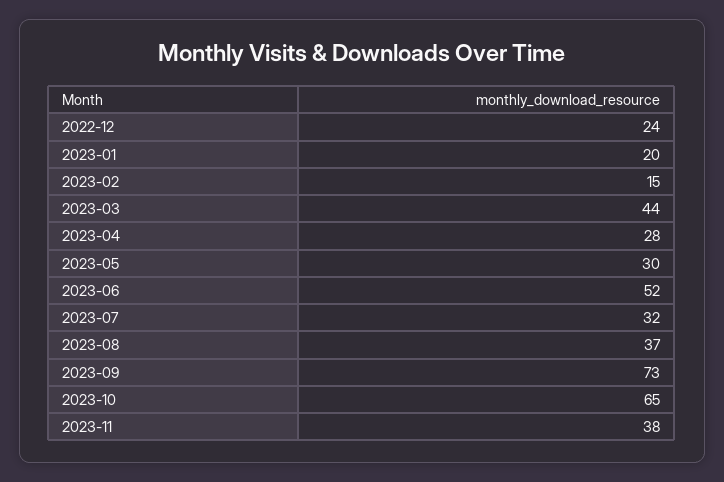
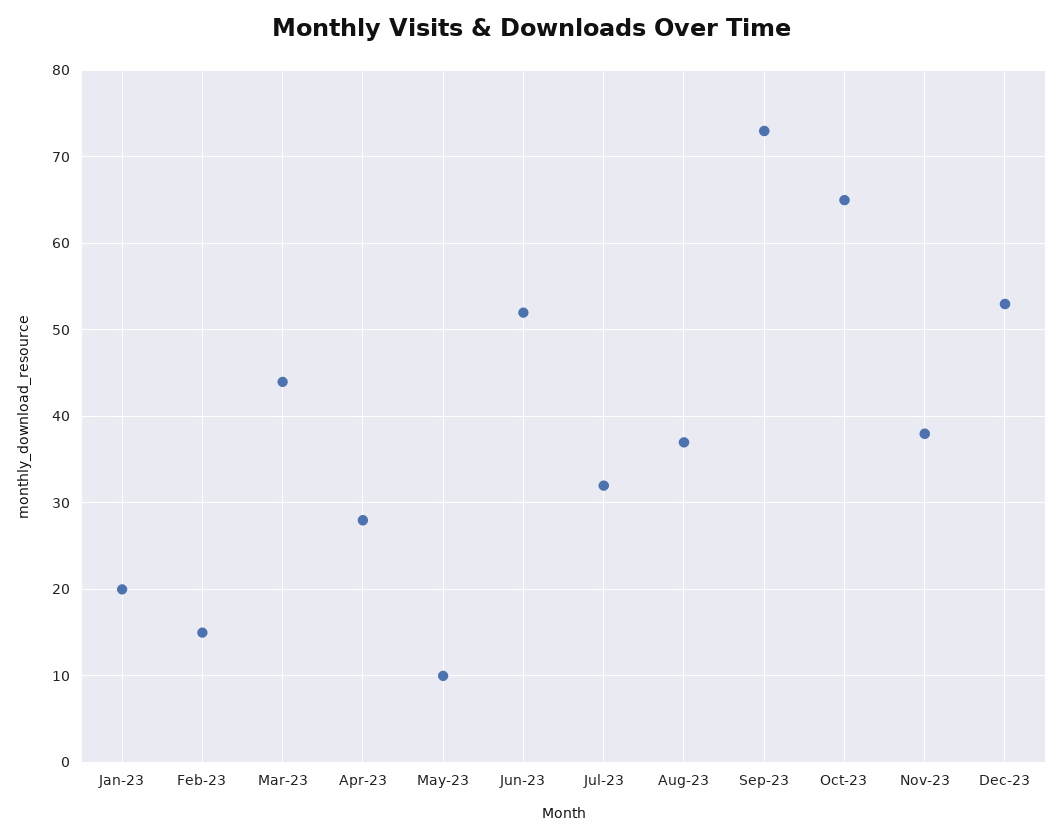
2022-12: 24 -> none
2023-05: 30 -> 10
Dec-23: none -> 53

